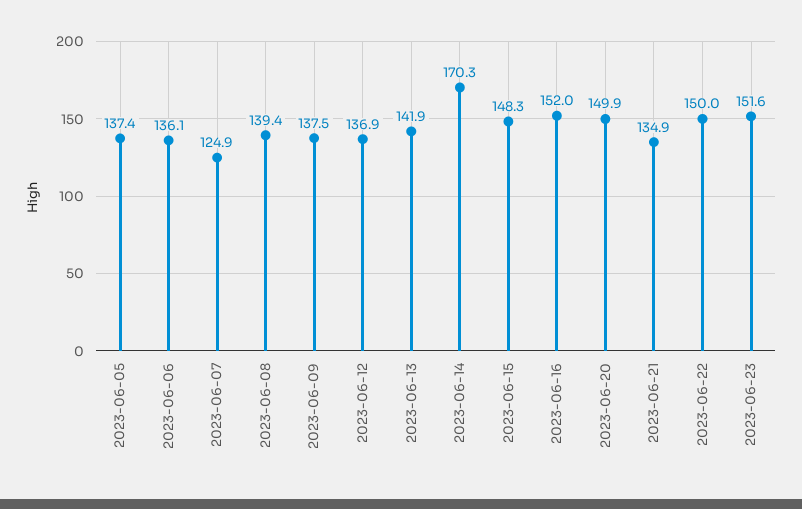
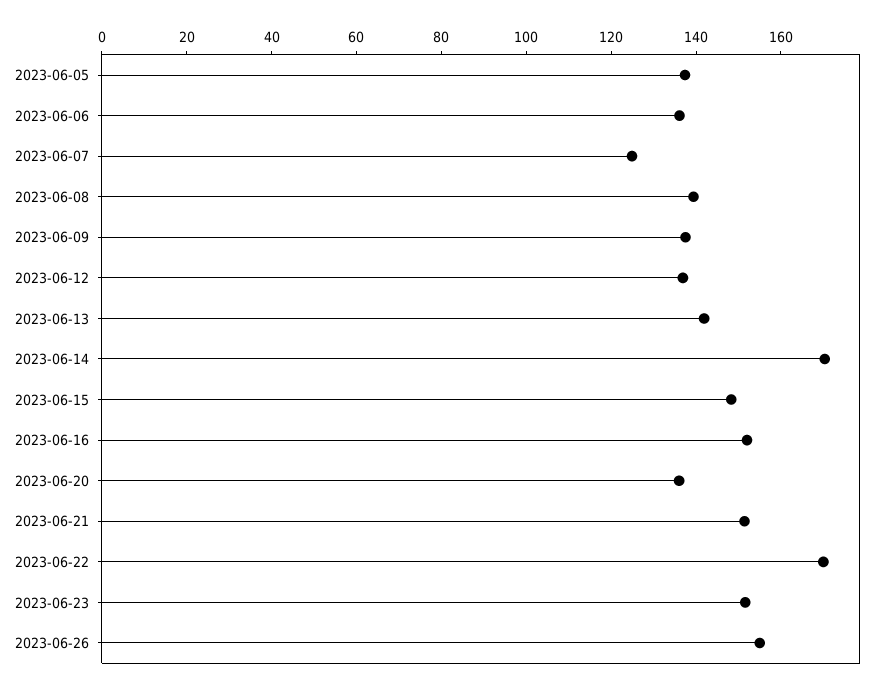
2023-06-20: 149.9 -> 135
2023-06-21: 134.9 -> 150
2023-06-22: 150 -> 170
2023-06-26: none -> 155

